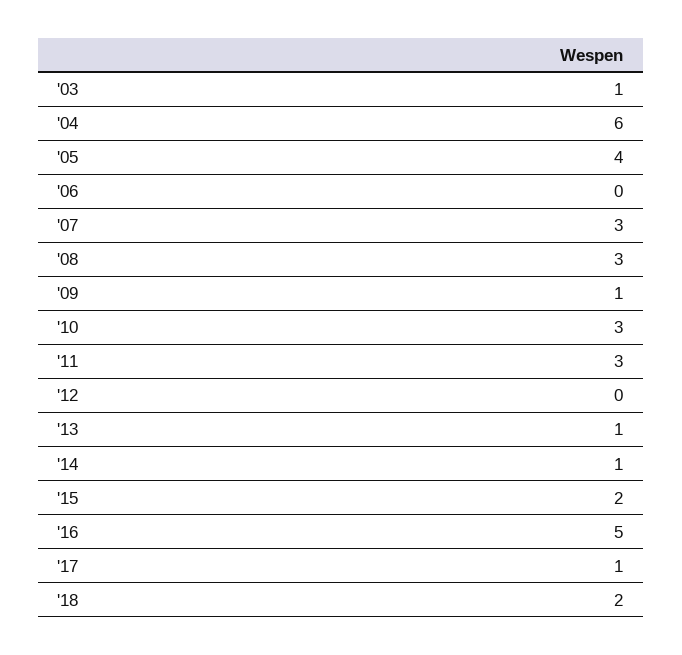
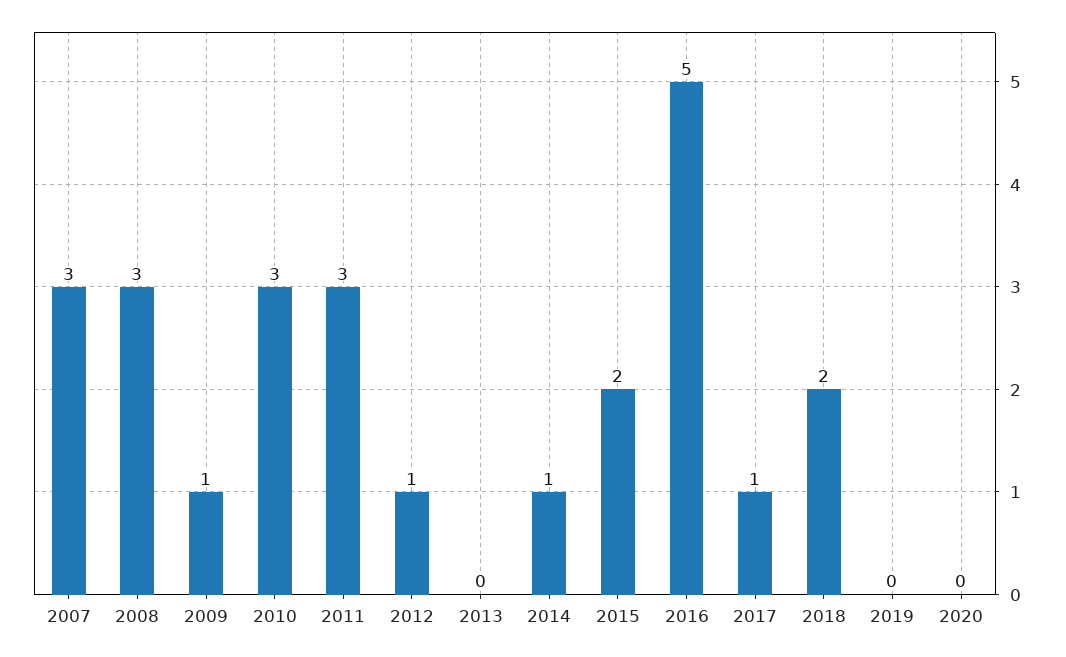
'03: 1 -> none
'04: 6 -> none
'05: 4 -> none
'06: 0 -> none
'12: 0 -> 1
'13: 1 -> 0
2019: none -> 0
2020: none -> 0

